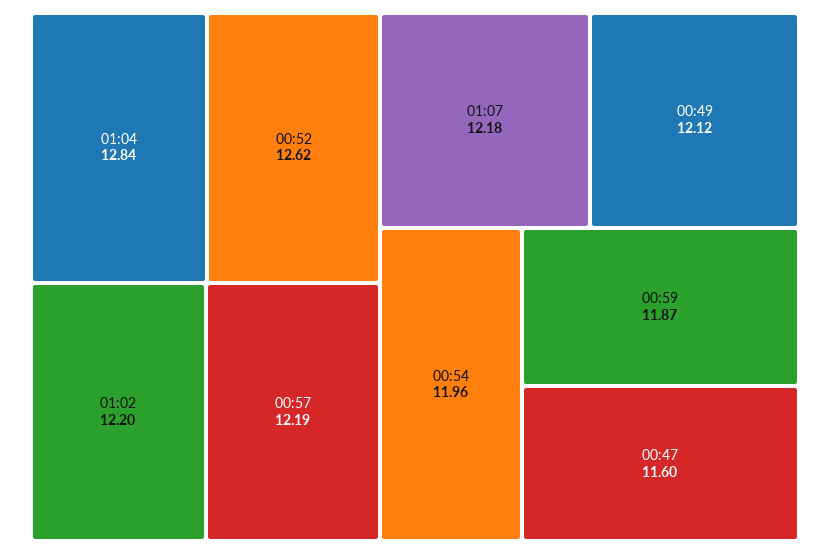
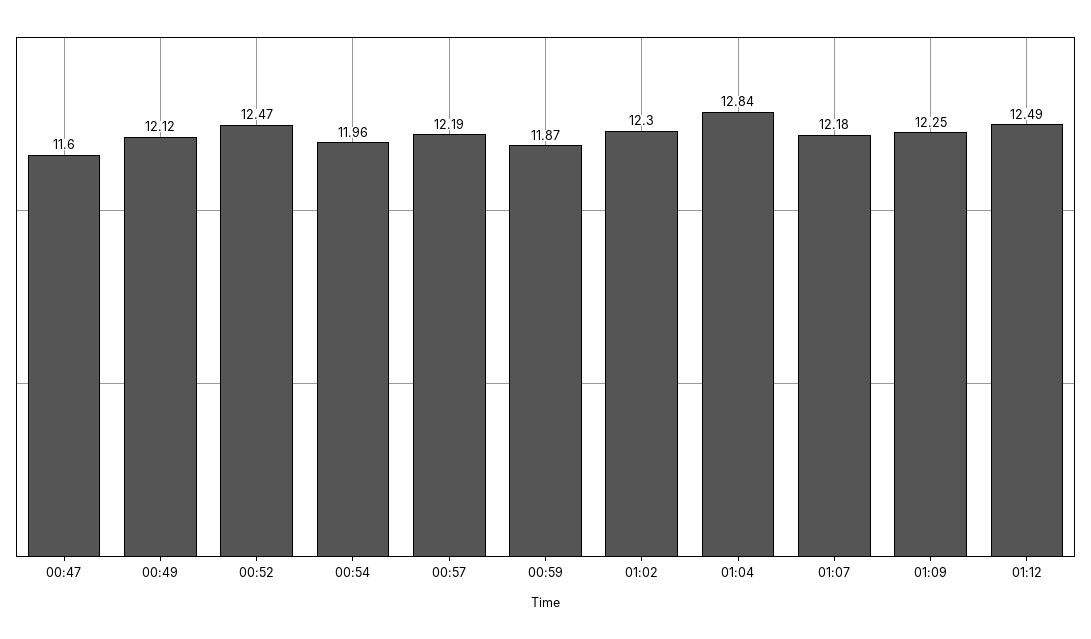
00:52: 12.62 -> 12.47
01:02: 12.2 -> 12.3
01:09: none -> 12.25
01:12: none -> 12.49

